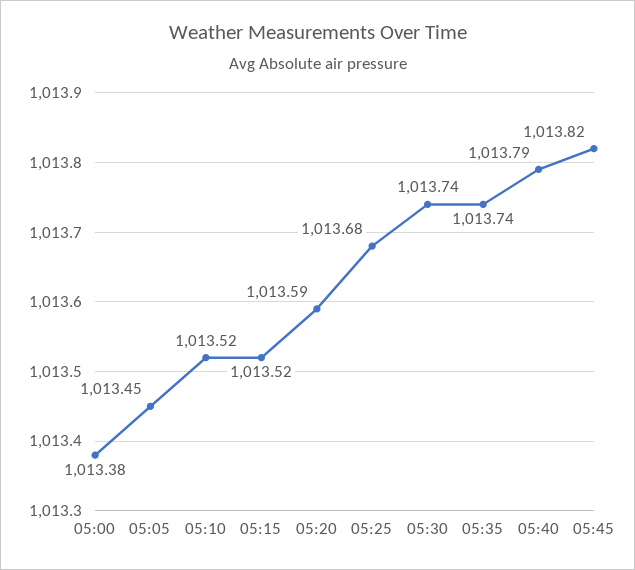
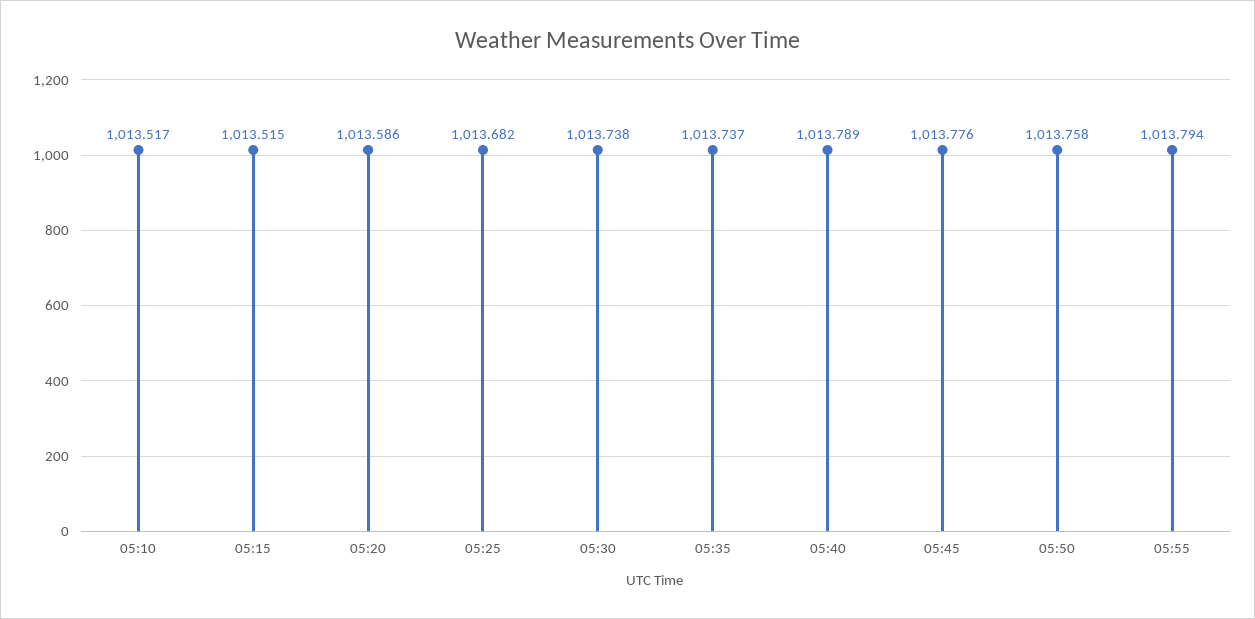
05:00: 1013.38 -> none
05:05: 1013.45 -> none
05:45: 1013.82 -> 1013.776
05:50: none -> 1013.758
05:55: none -> 1013.794

